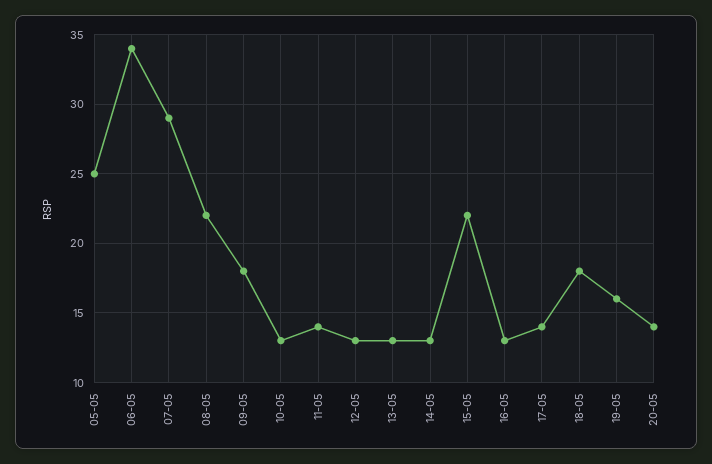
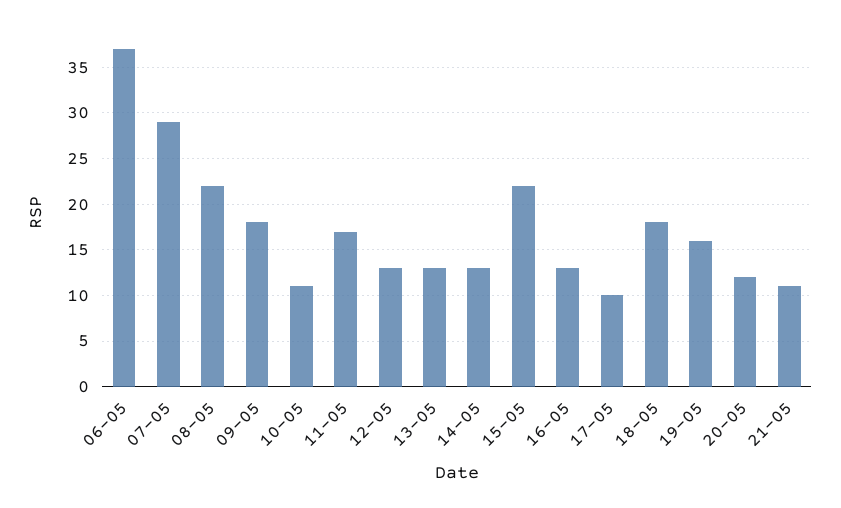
05-05: 25 -> none
06-05: 34 -> 37
10-05: 13 -> 11
11-05: 14 -> 17
17-05: 14 -> 10
20-05: 14 -> 12
21-05: none -> 11

